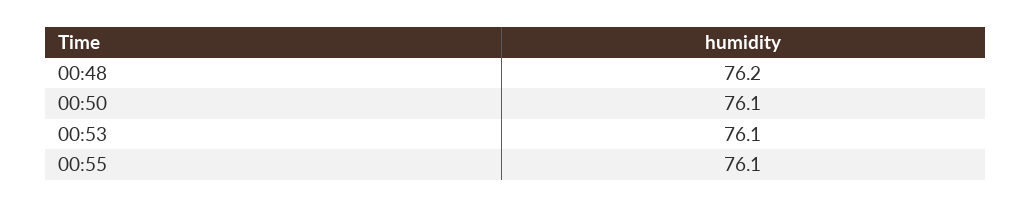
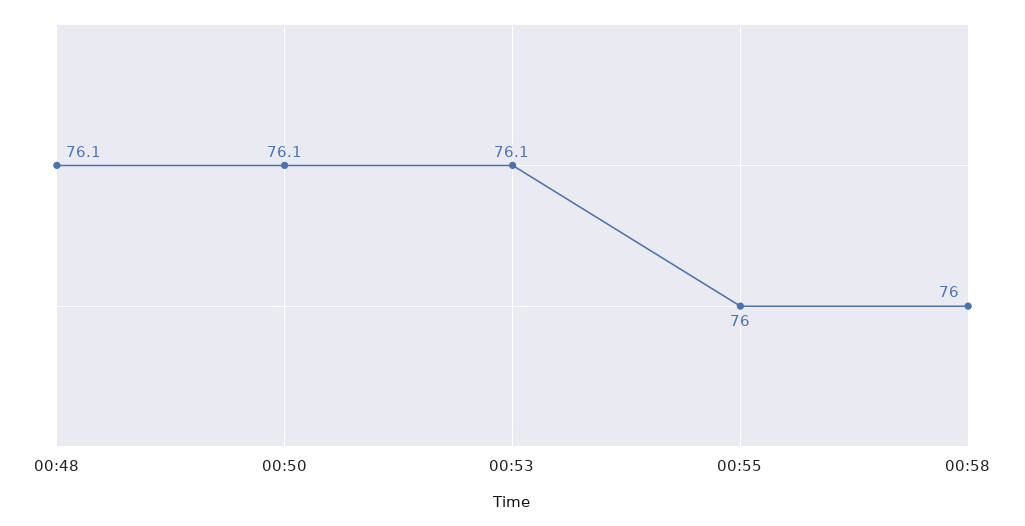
00:48: 76.2 -> 76.1
00:55: 76.1 -> 76
00:58: none -> 76

